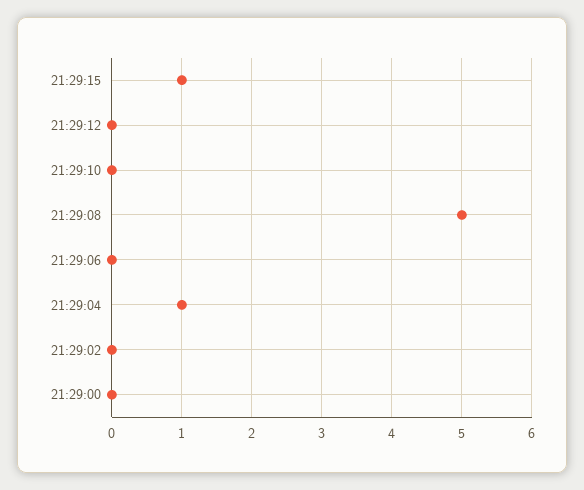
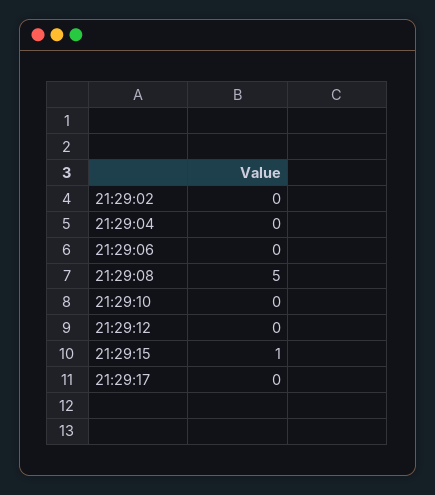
21:29:04: 1 -> 0
21:29:00: 0 -> none
21:29:17: none -> 0

